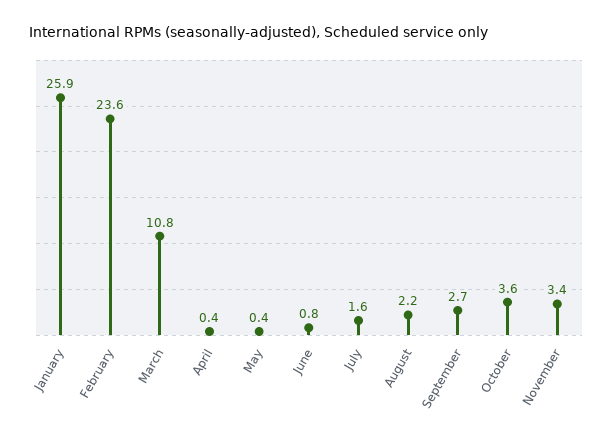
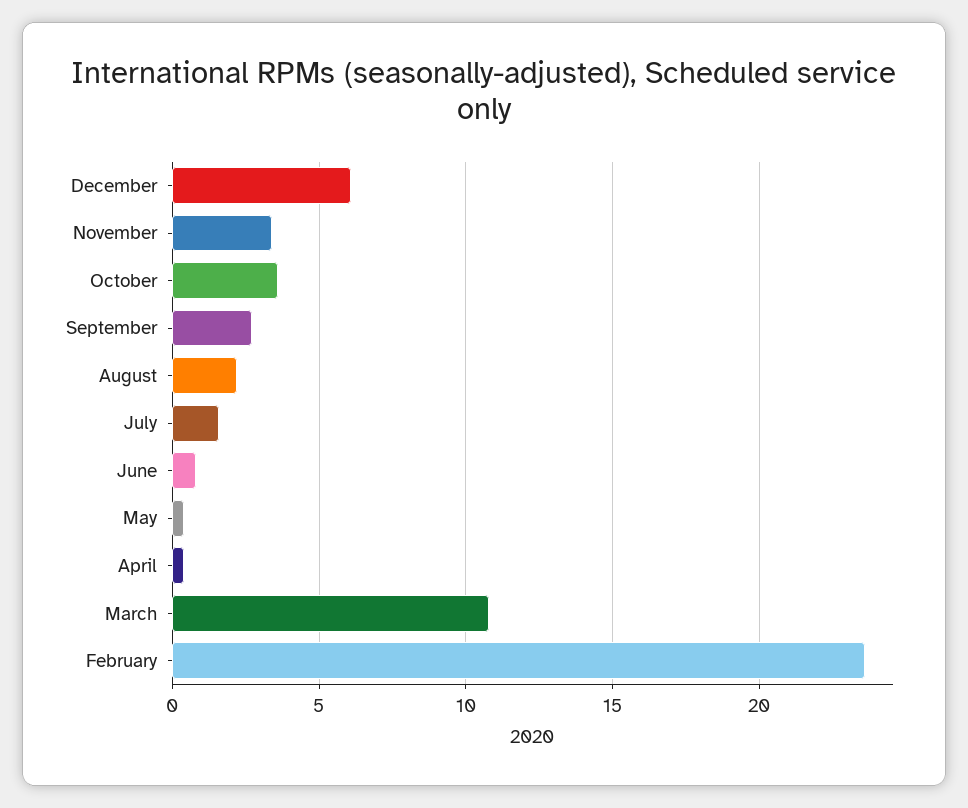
January: 25.9 -> none
December: none -> 6

